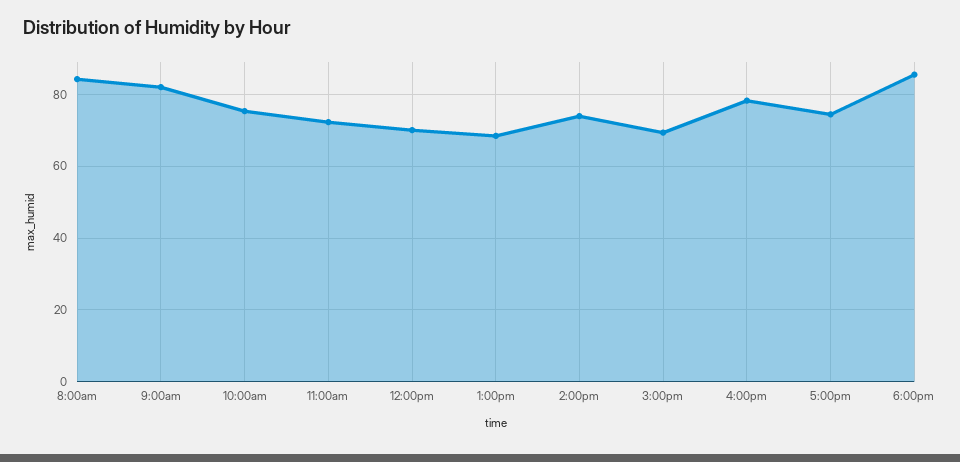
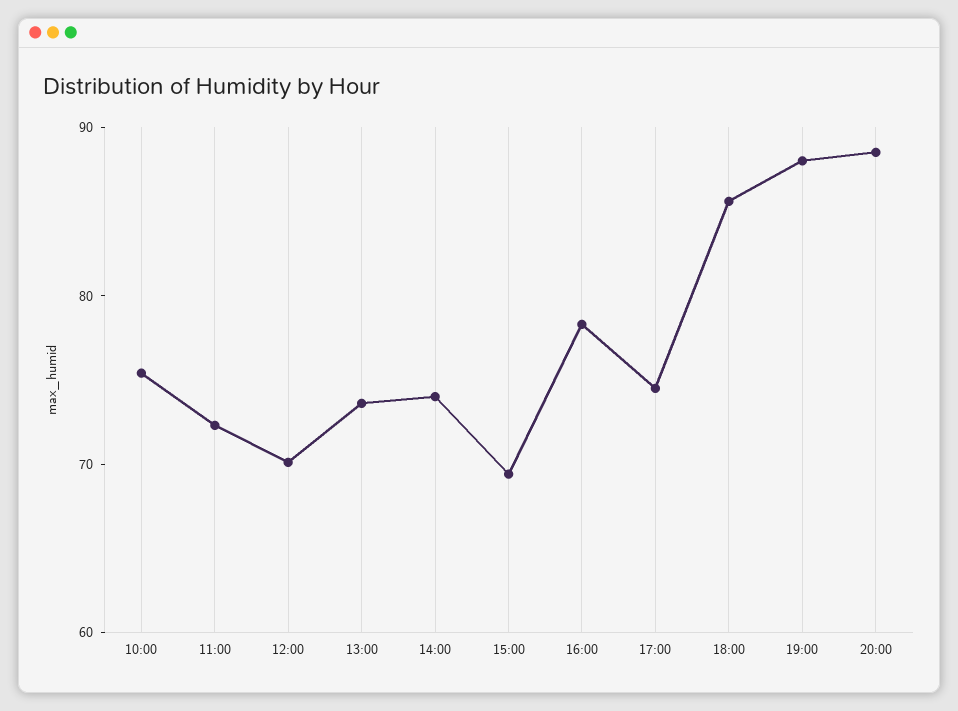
8:00am: 84 -> none
9:00am: 82 -> none
1:00pm: 68 -> 74
19:00: none -> 88
20:00: none -> 88

